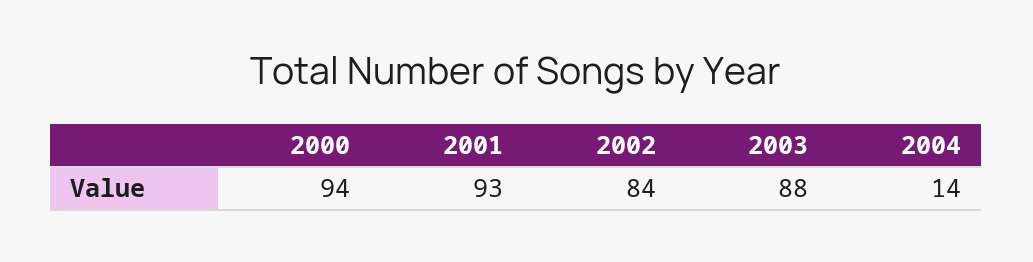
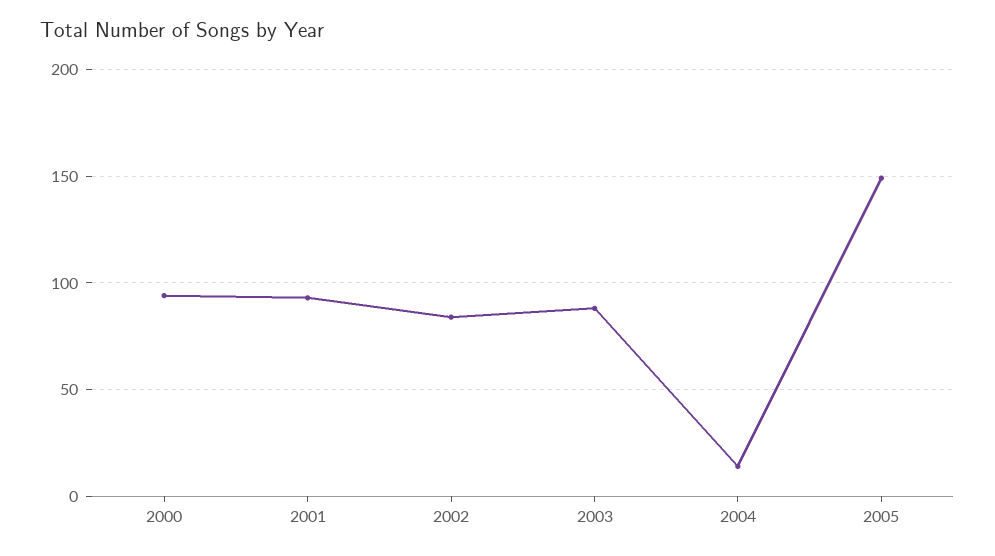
2005: none -> 150

